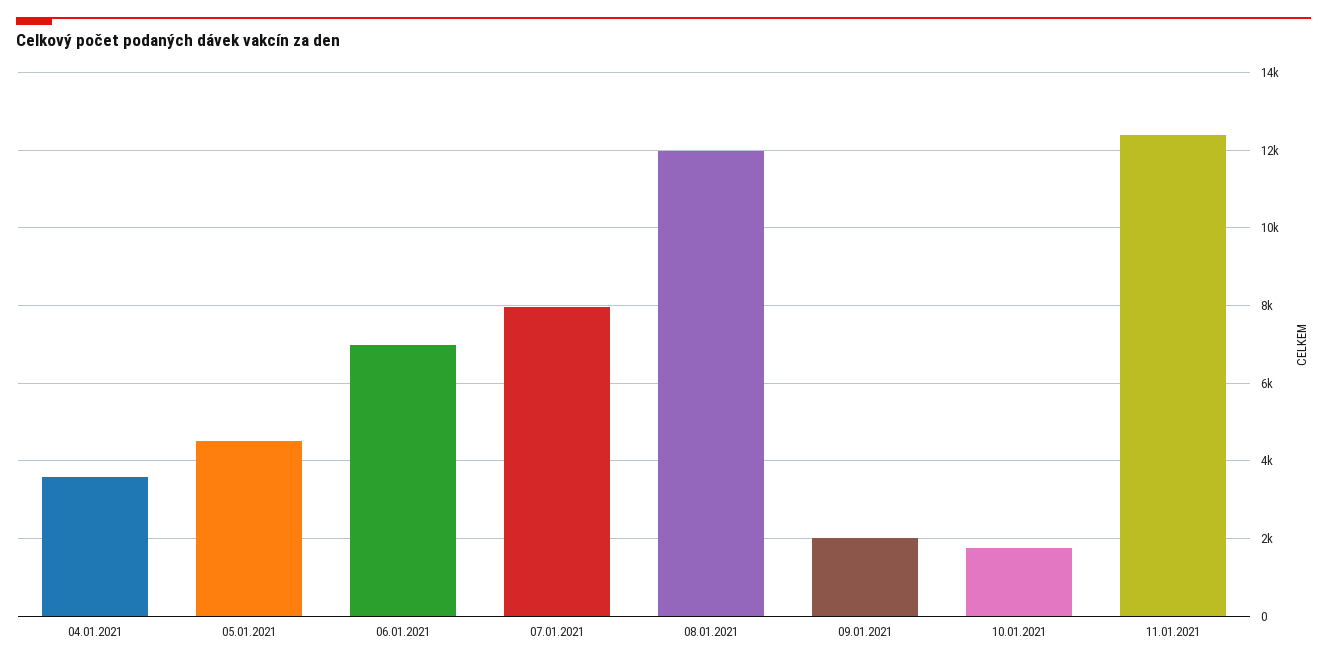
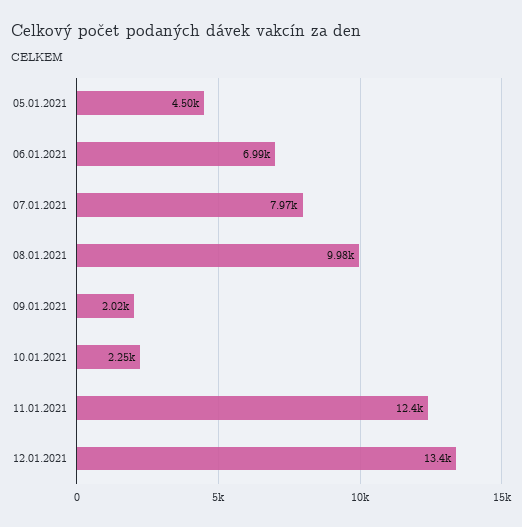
04.01.2021: 3600 -> none
08.01.2021: 12000 -> 9980
10.01.2021: 1800 -> 2250
12.01.2021: none -> 13400

